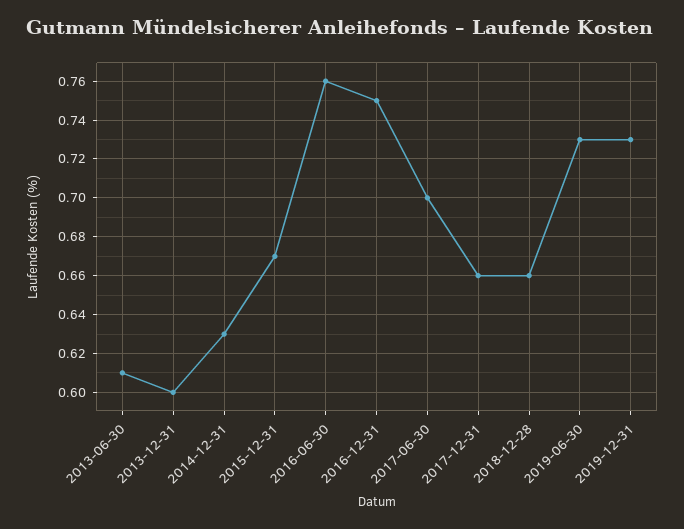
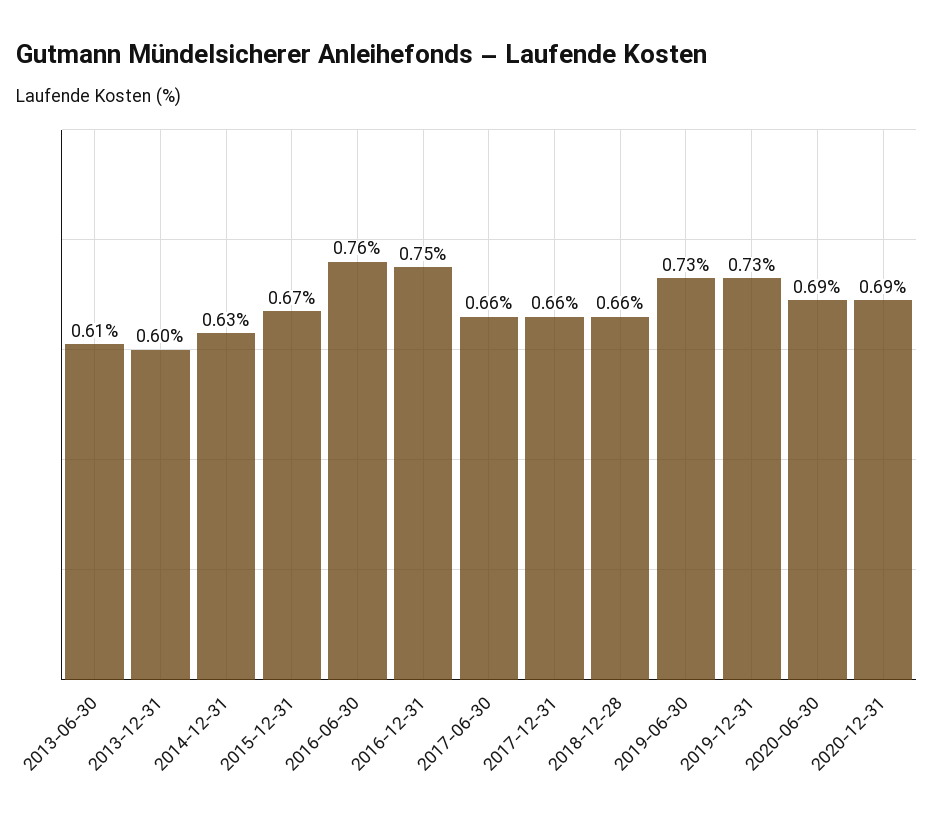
2017-06-30: 0.7 -> 0.66
2020-06-30: none -> 0.69
2020-12-31: none -> 0.69

